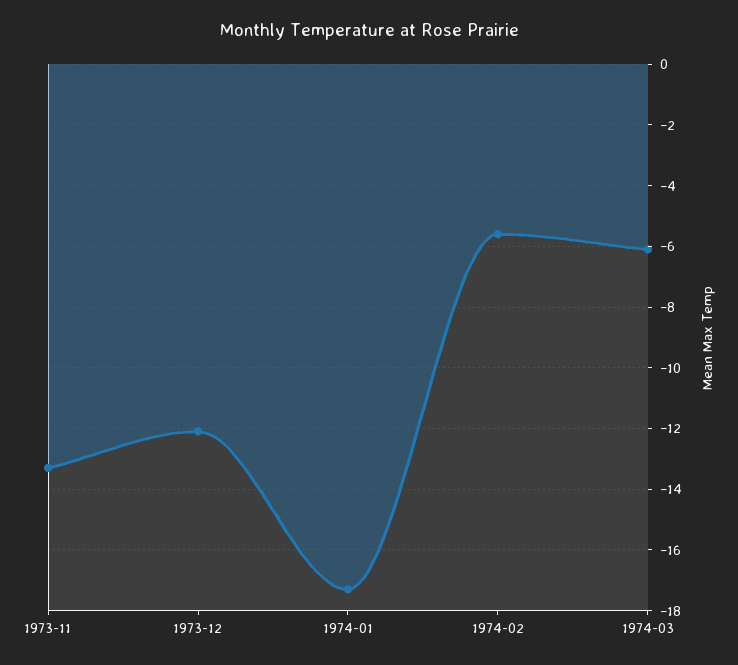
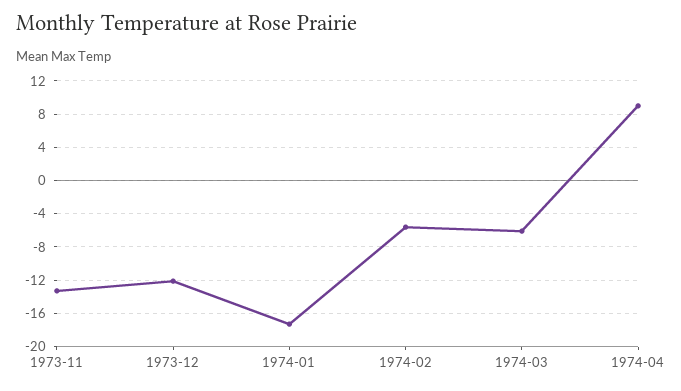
1974-04: none -> 9

